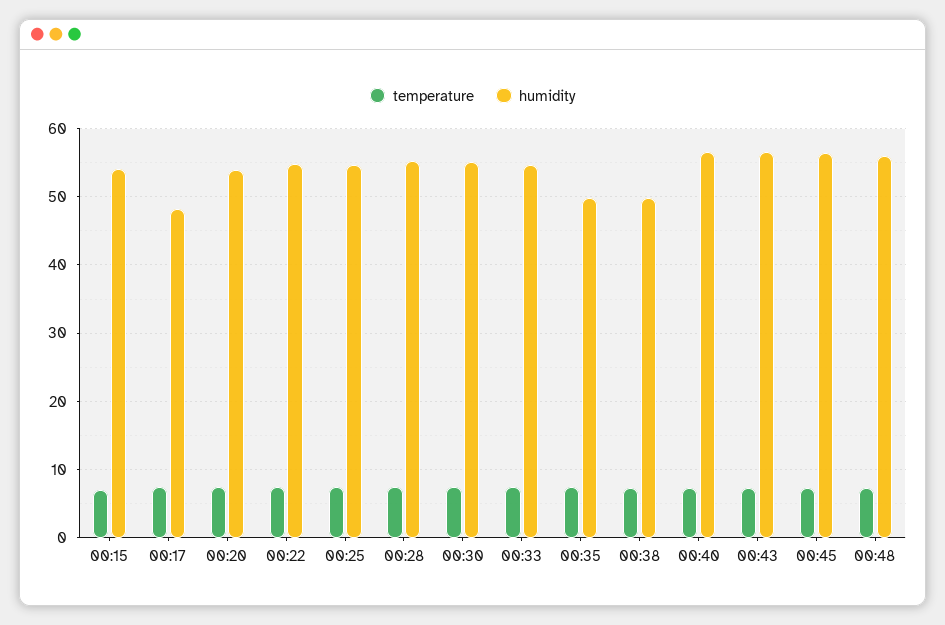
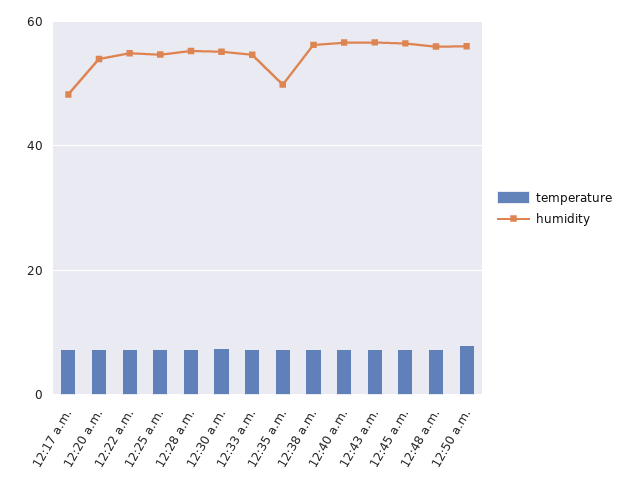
temperature, 00:15: 7 -> none
humidity, 00:15: 54 -> none
humidity, 00:38: 50 -> 56
temperature, 12:50 a.m.: none -> 8
humidity, 12:50 a.m.: none -> 56

